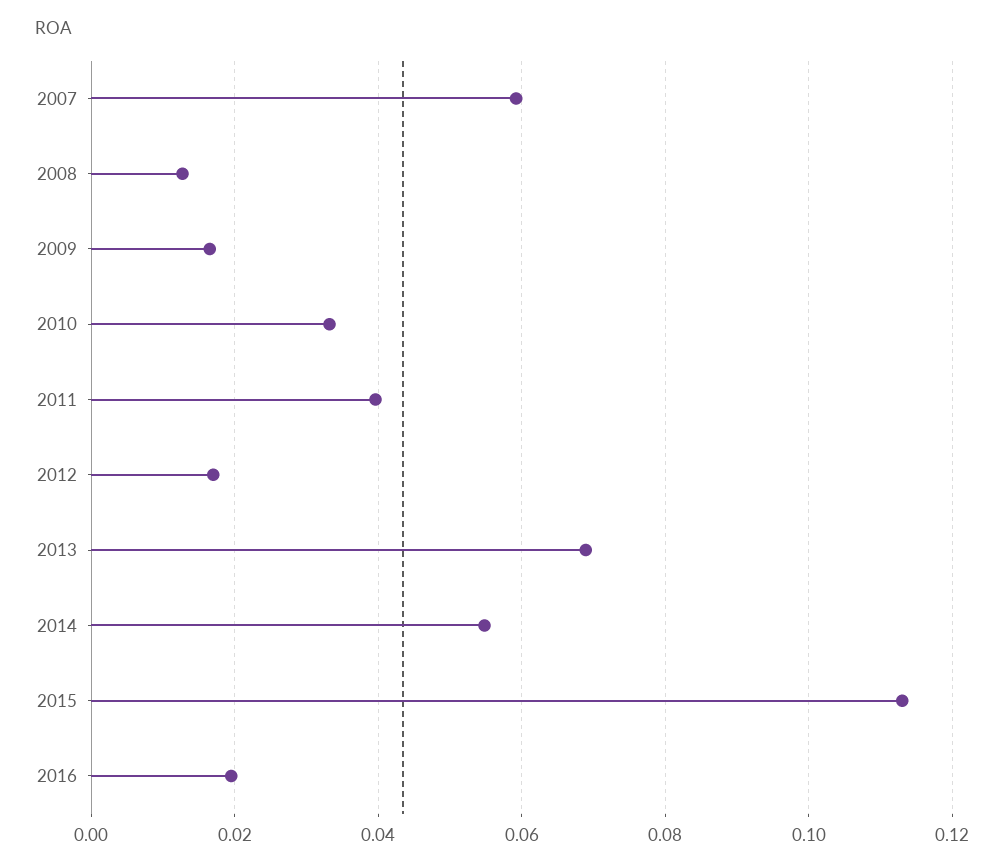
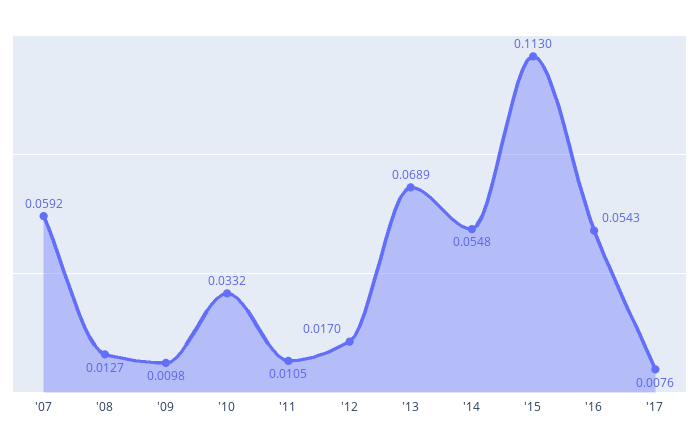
2009: 0.016 -> 0.0098
2011: 0.04 -> 0.0105
2016: 0.02 -> 0.0543
'17: none -> 0.0076

